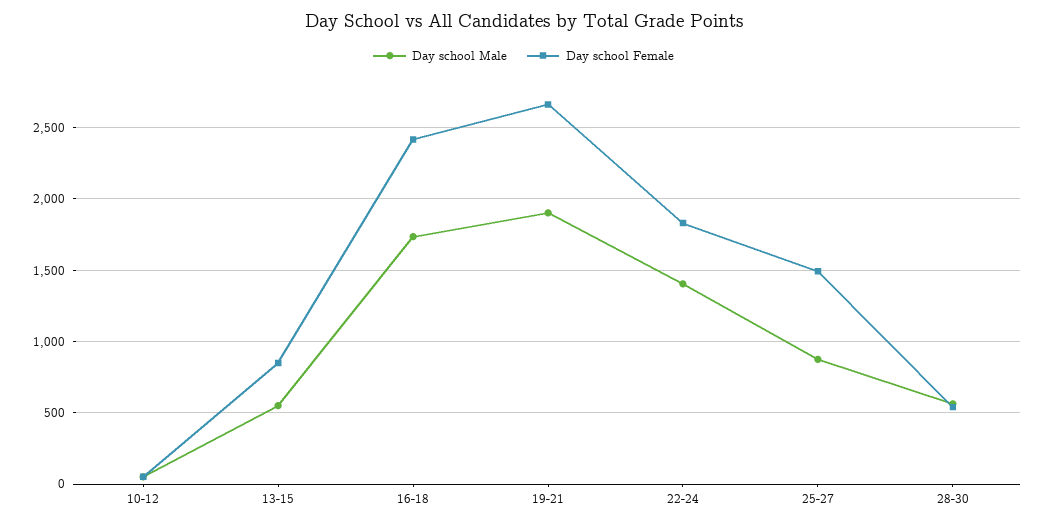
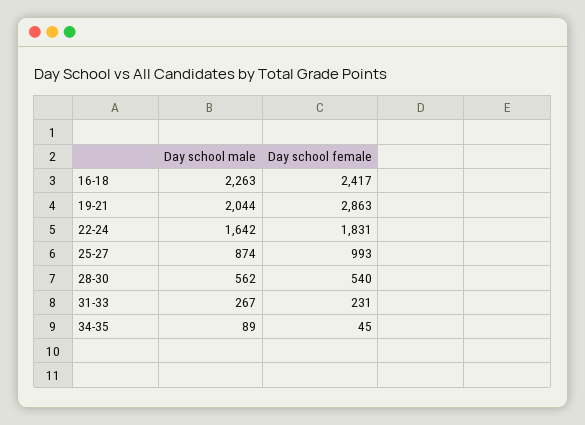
Day school Male, 10-12: 50 -> none
Day school Female, 10-12: 50 -> none
Day school Male, 13-15: 550 -> none
Day school Female, 13-15: 850 -> none
Day school Male, 16-18: 1750 -> 2263
Day school Male, 19-21: 1900 -> 2044
Day school Female, 19-21: 2650 -> 2863
Day school Male, 22-24: 1400 -> 1642
Day school Female, 25-27: 1500 -> 993
Day school Male, 31-33: none -> 267
Day school Female, 31-33: none -> 231
Day school Male, 34-35: none -> 89
Day school Female, 34-35: none -> 45

